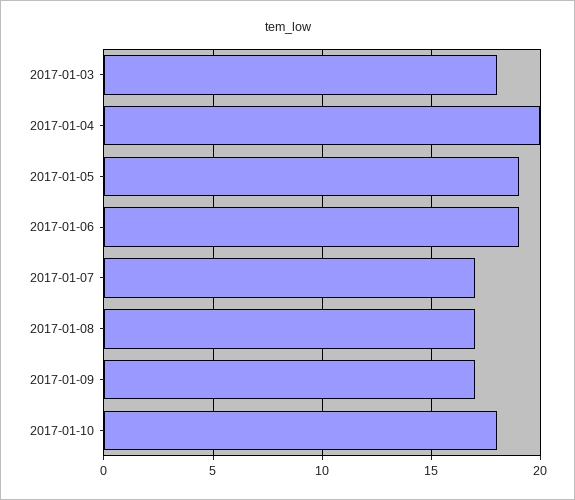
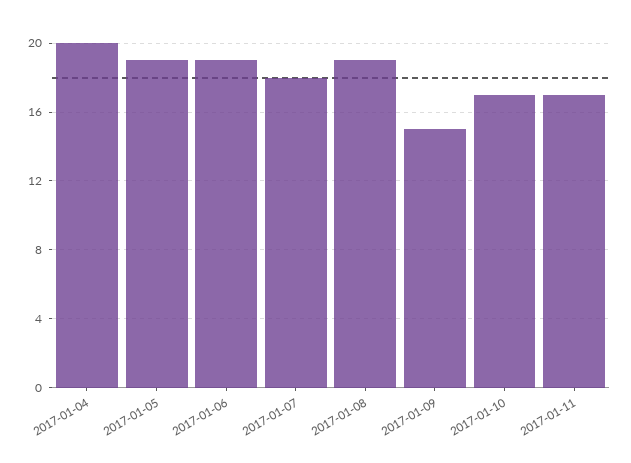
2017-01-03: 18 -> none
2017-01-07: 17 -> 18
2017-01-08: 17 -> 19
2017-01-09: 17 -> 15
2017-01-10: 18 -> 17
2017-01-11: none -> 17

